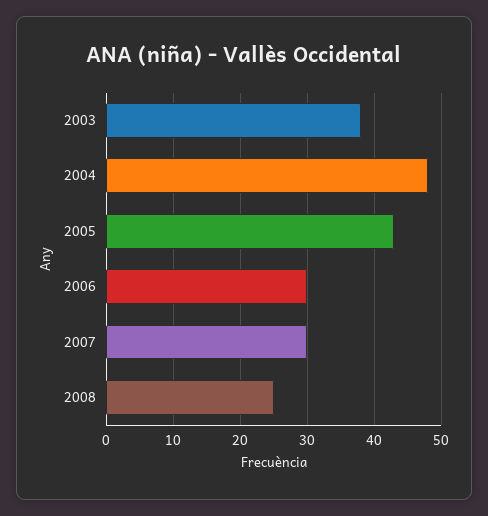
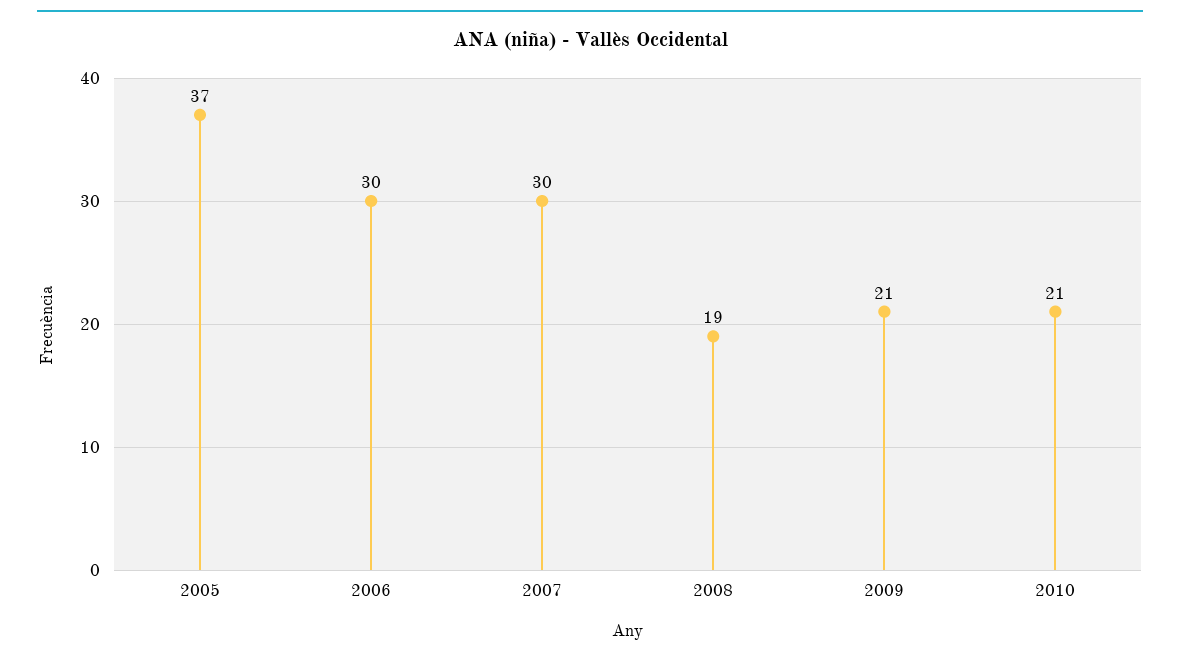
2003: 38 -> none
2004: 48 -> none
2005: 43 -> 37
2008: 25 -> 19
2009: none -> 21
2010: none -> 21

